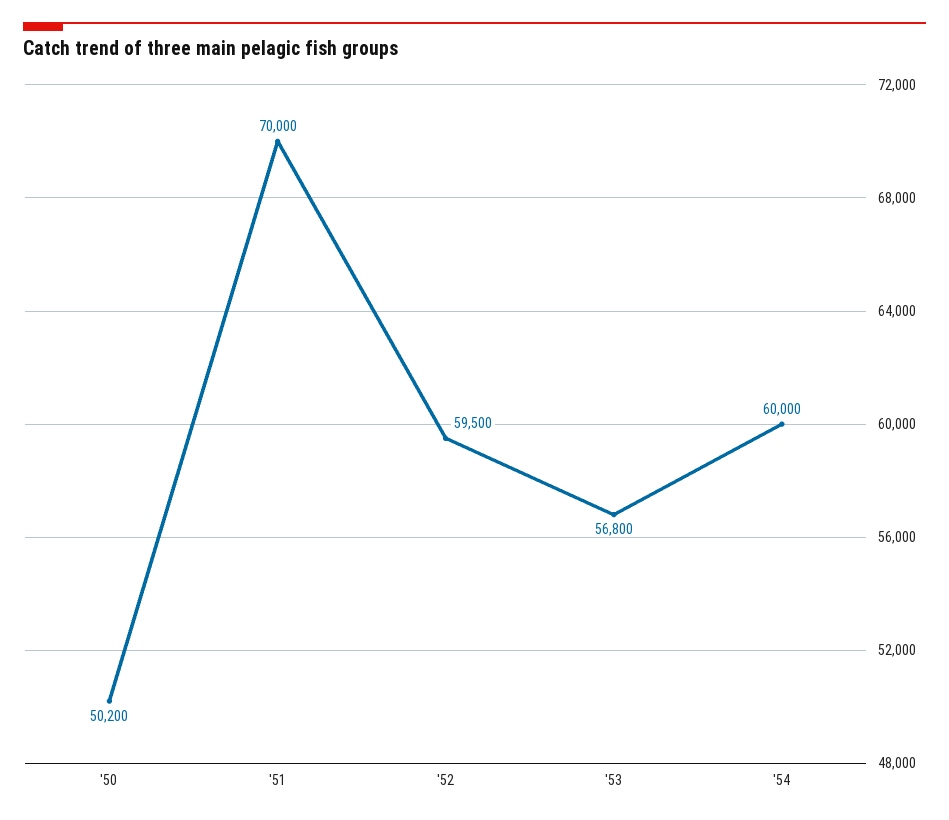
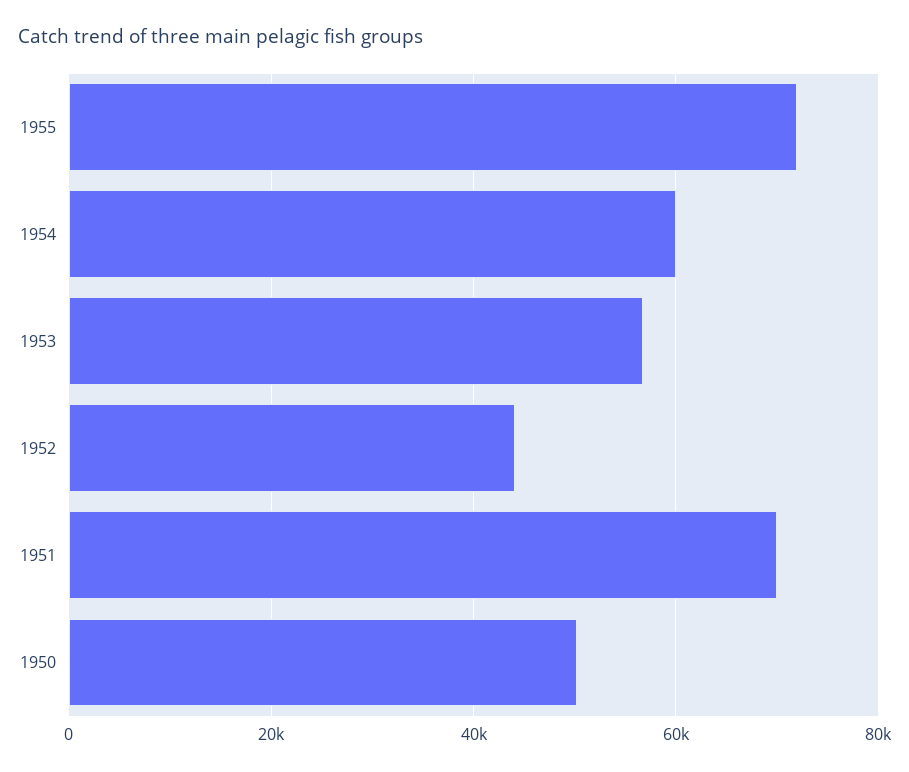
'52: 59500 -> 44000
1955: none -> 72000

